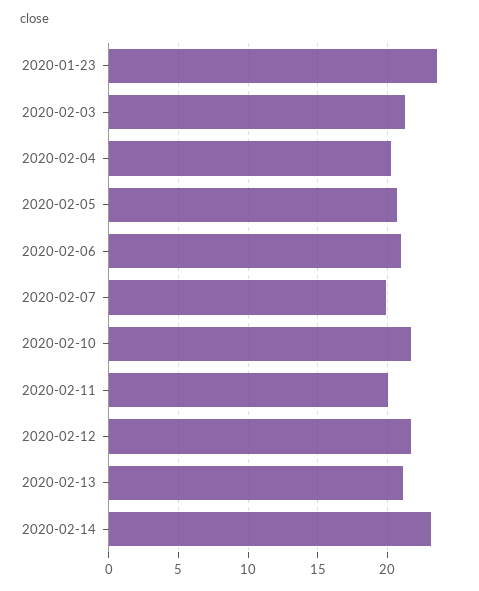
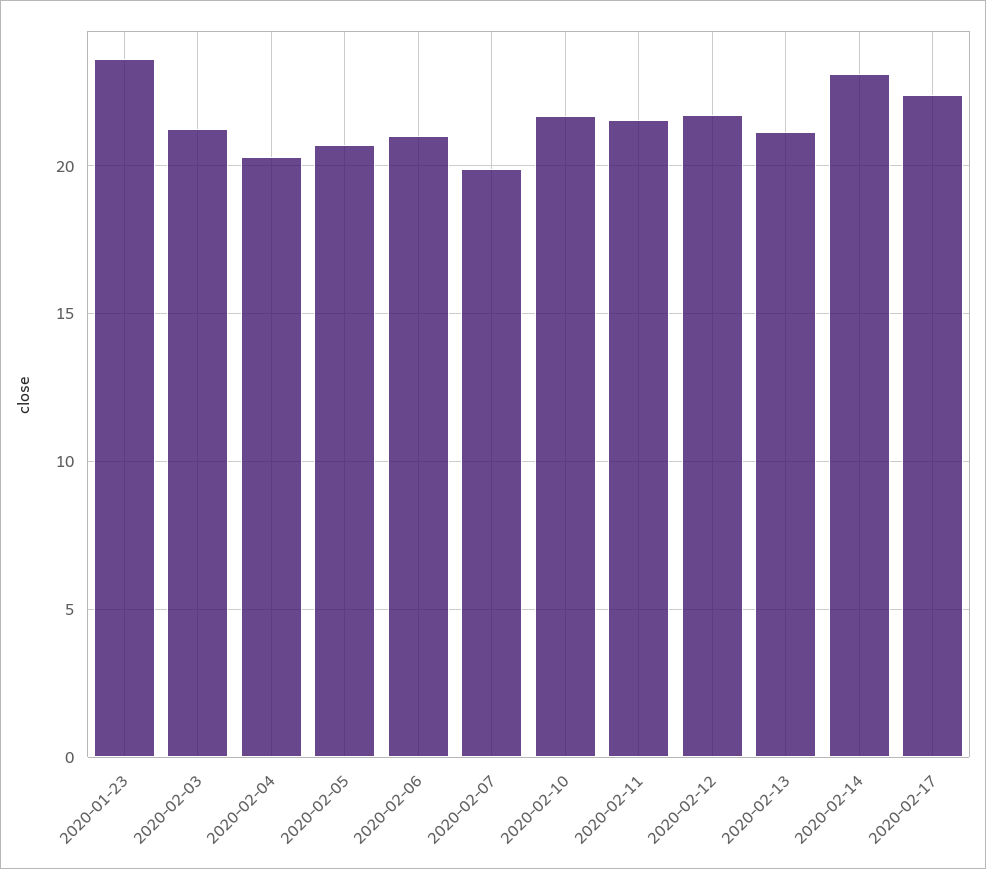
2020-02-11: 20 -> 21.5
2020-02-17: none -> 22.5

